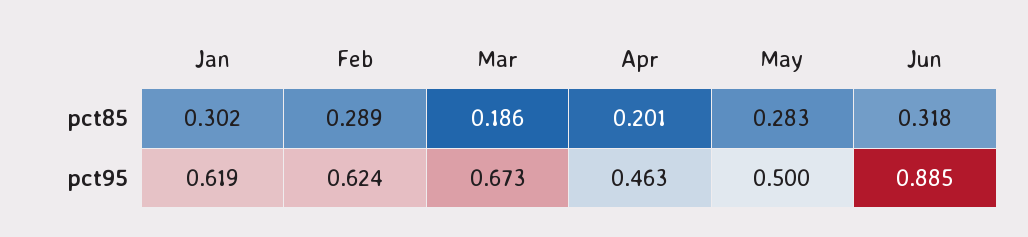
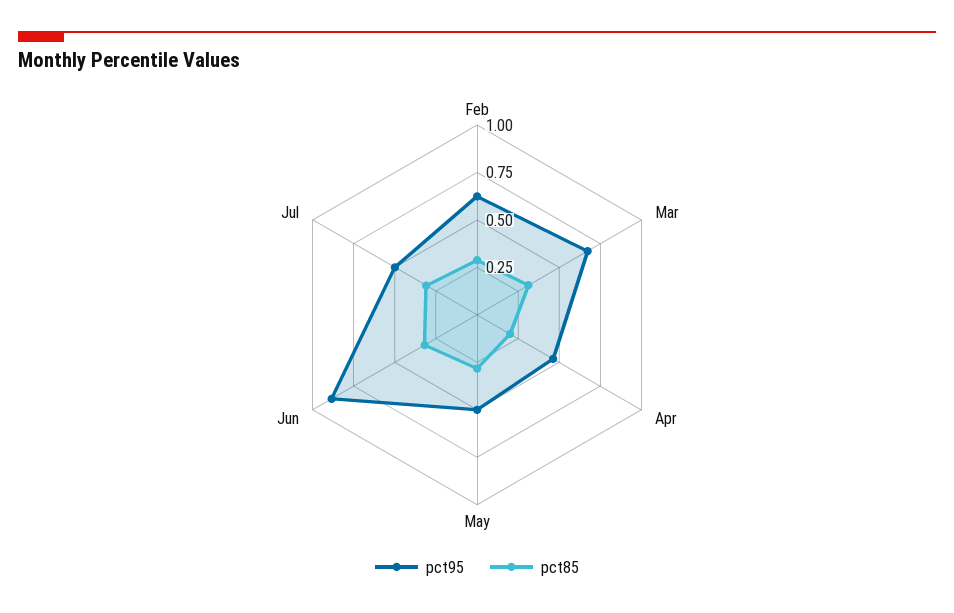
pct85, Jan: 0.302 -> none
pct85, Mar: 0.186 -> 0.3
pct95, Jan: 0.619 -> none
pct95, Jul: none -> 0.5
pct85, Jul: none -> 0.3

